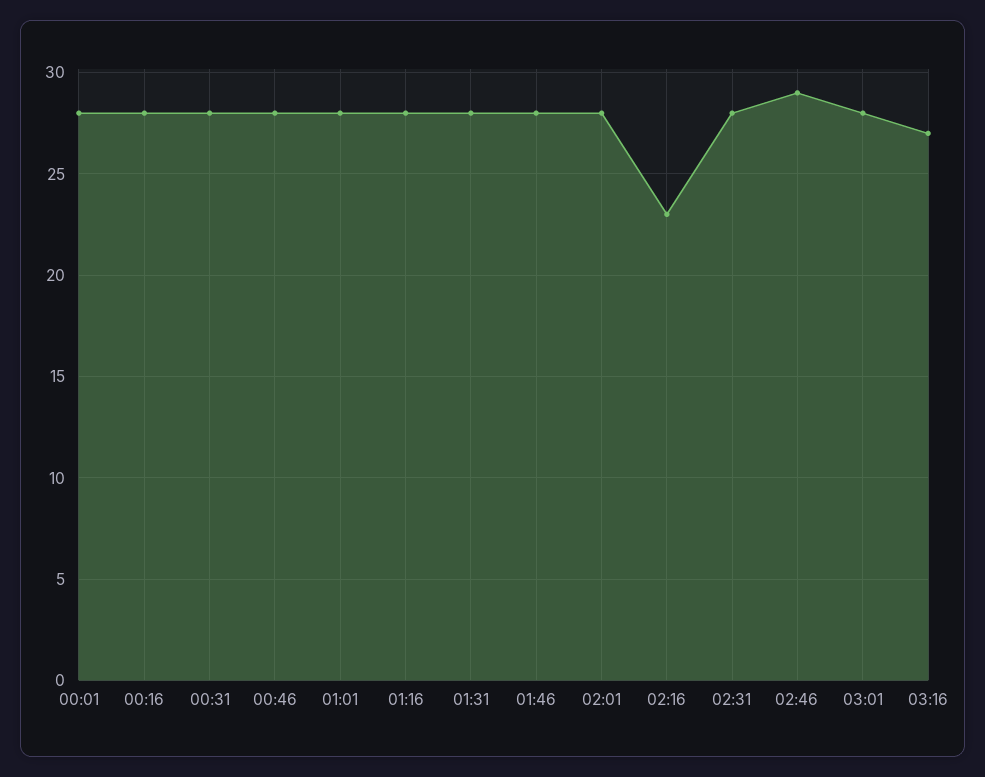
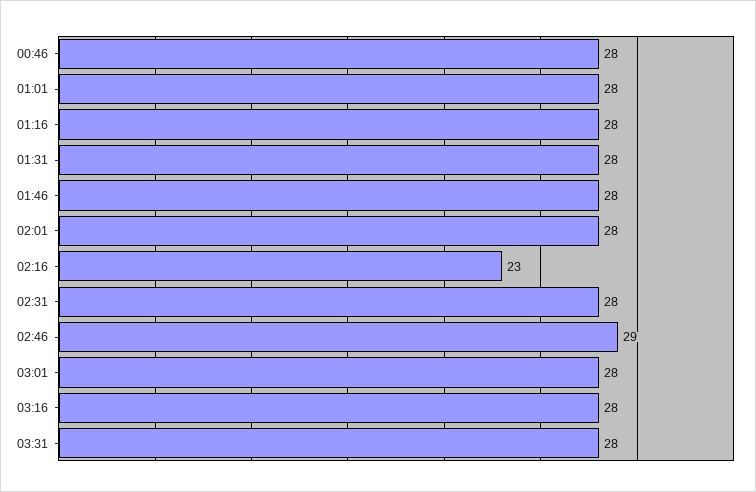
00:01: 28 -> none
00:16: 28 -> none
00:31: 28 -> none
03:16: 27 -> 28
03:31: none -> 28

